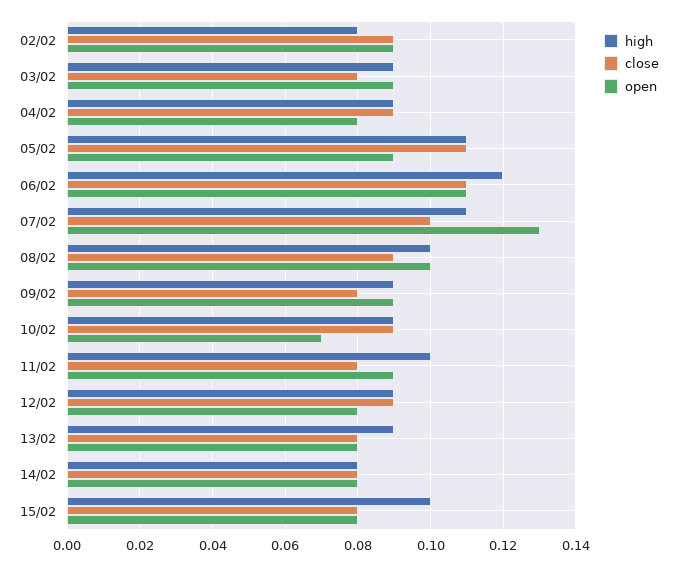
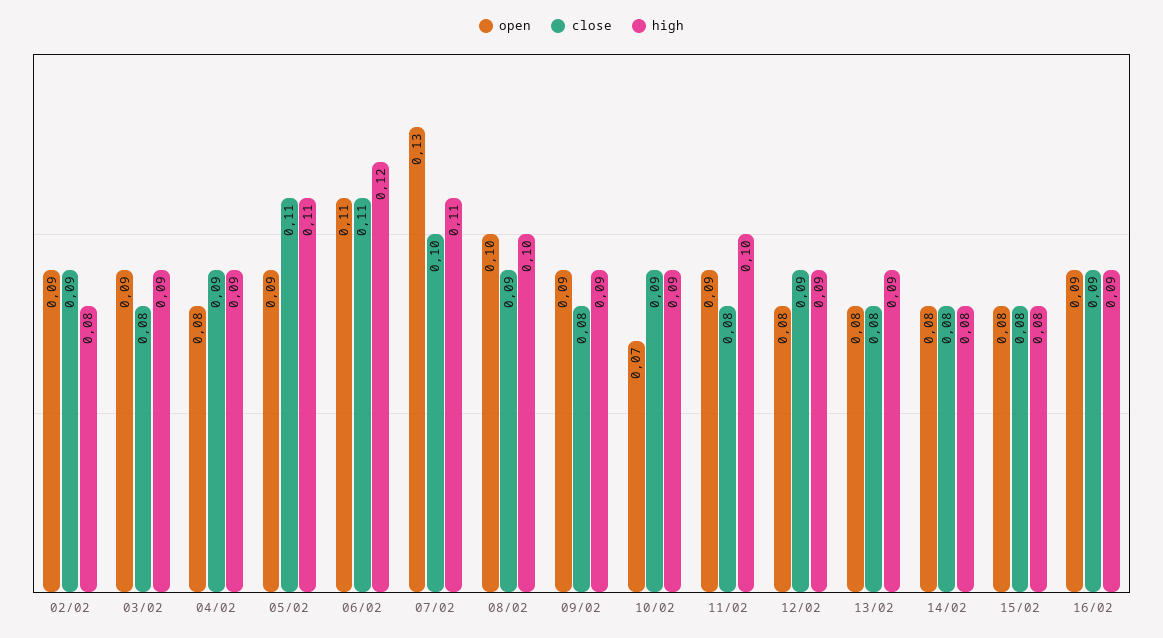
high, 15/02: 0.1 -> 0.08
open, 16/02: none -> 0.09
close, 16/02: none -> 0.09
high, 16/02: none -> 0.09

